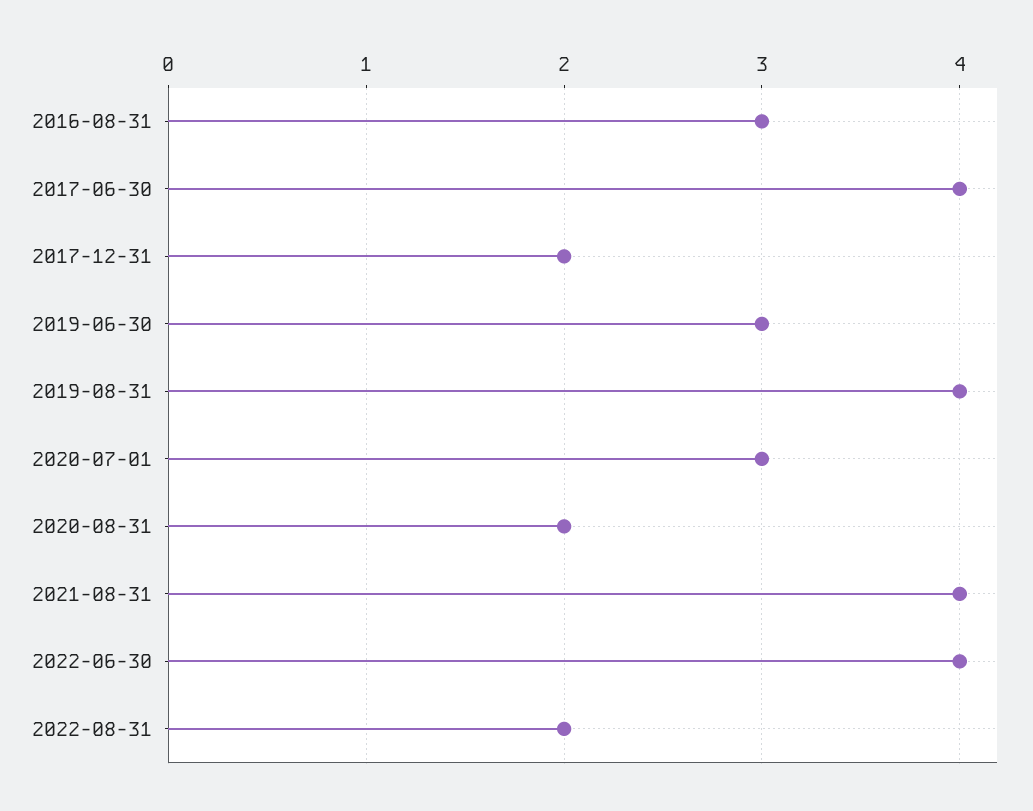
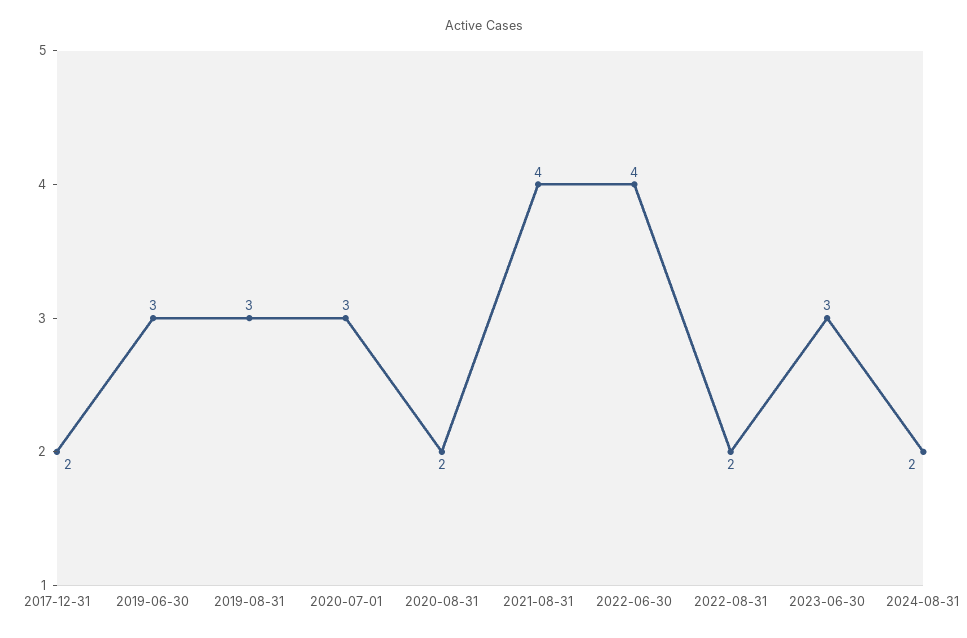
2016-08-31: 3 -> none
2017-06-30: 4 -> none
2019-08-31: 4 -> 3
2023-06-30: none -> 3
2024-08-31: none -> 2

